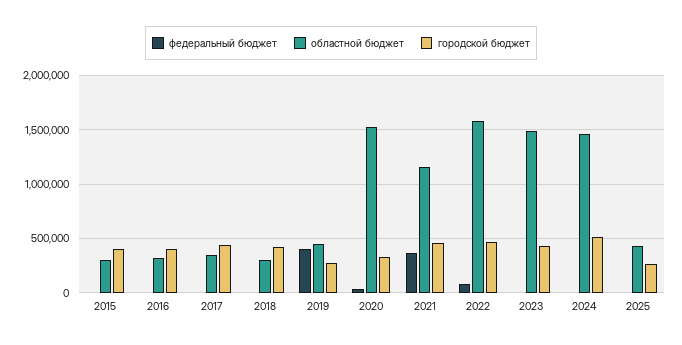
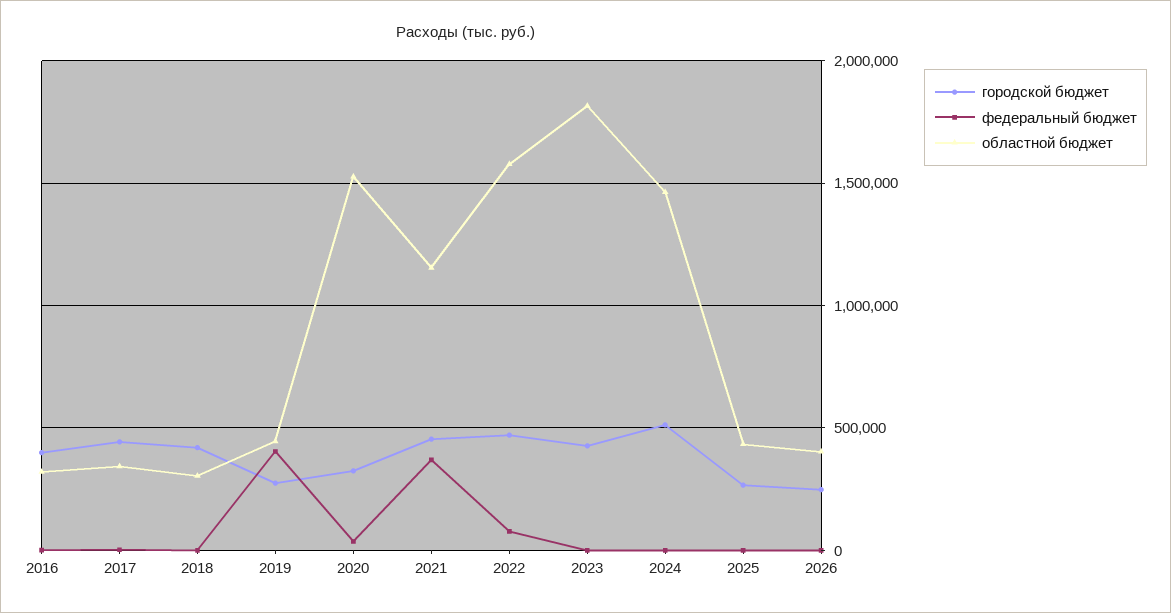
федеральный бюджет, 2015: 0 -> none
областной бюджет, 2015: 300000 -> none
городской бюджет, 2015: 400000 -> none
областной бюджет, 2023: 1500000 -> 1800000
городской бюджет, 2026: none -> 250000
федеральный бюджет, 2026: none -> 0
областной бюджет, 2026: none -> 400000

